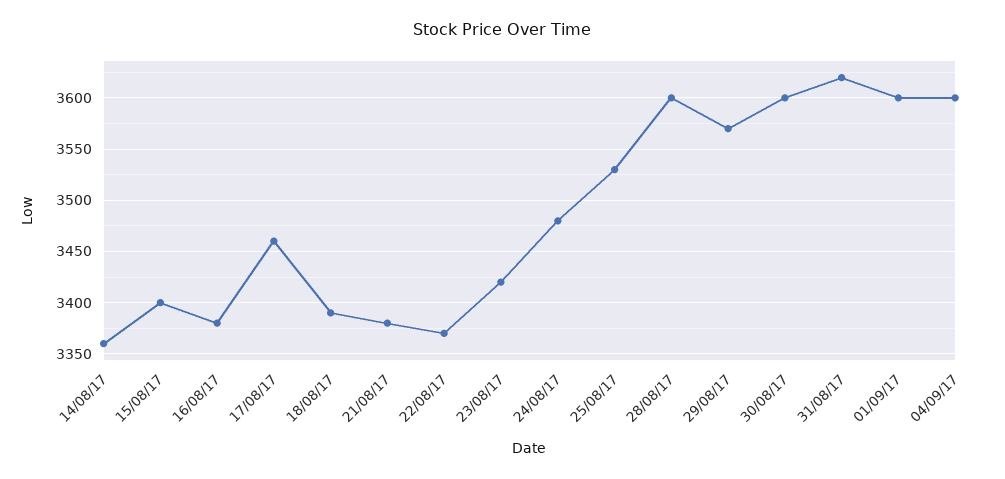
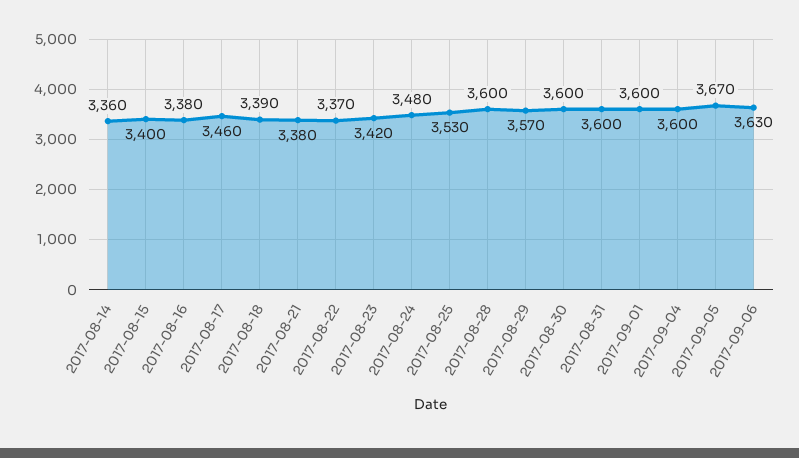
31/08/17: 3620 -> 3600
2017-09-05: none -> 3670
2017-09-06: none -> 3630

